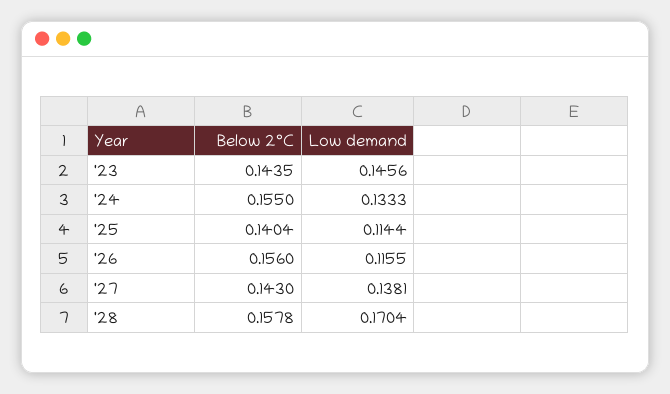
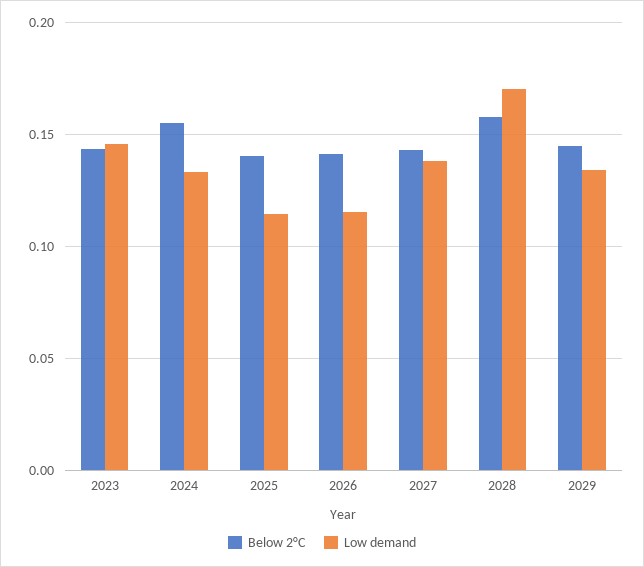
Below 2°C, '26: 0.156 -> 0.14
Below 2°C, 2029: none -> 0.145
Low demand, 2029: none -> 0.135

